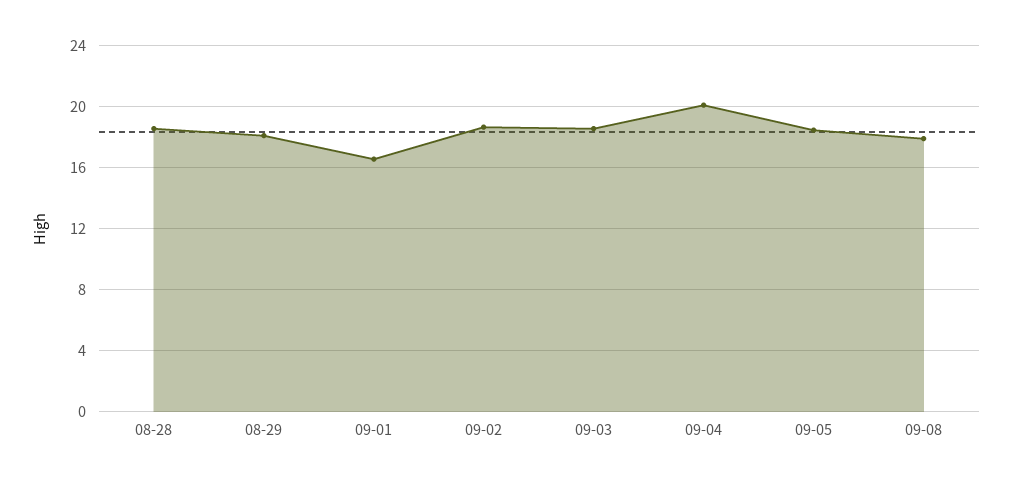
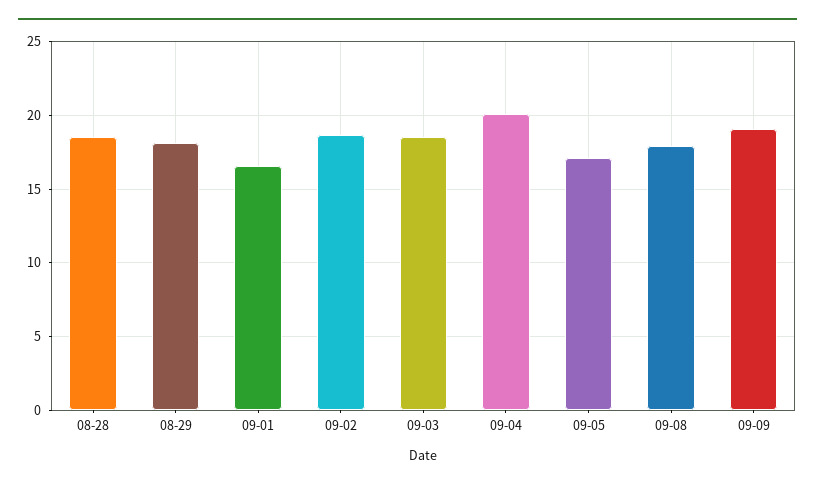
09-05: 18.5 -> 17
09-09: none -> 19

